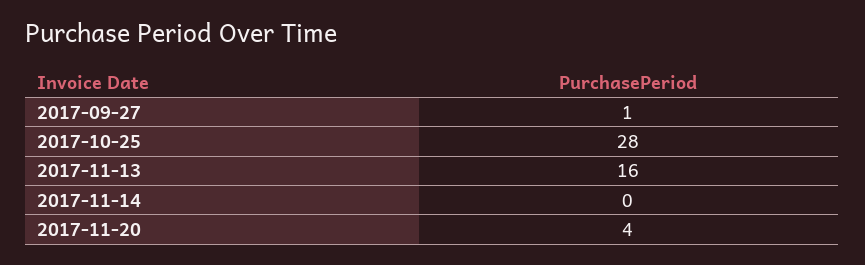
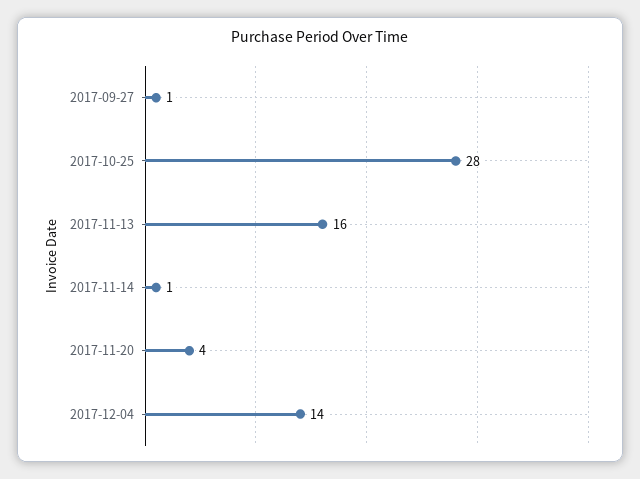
2017-11-14: 0 -> 1
2017-12-04: none -> 14

